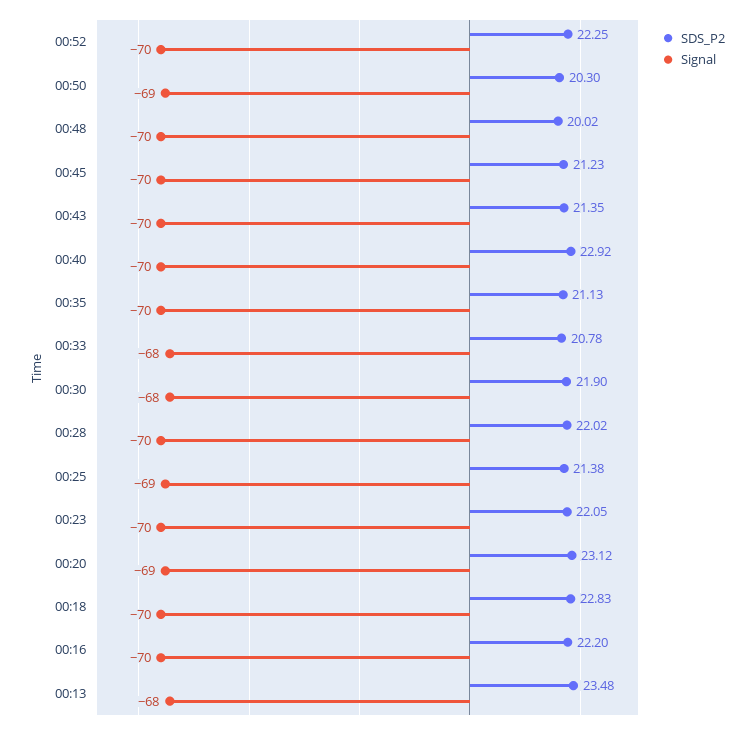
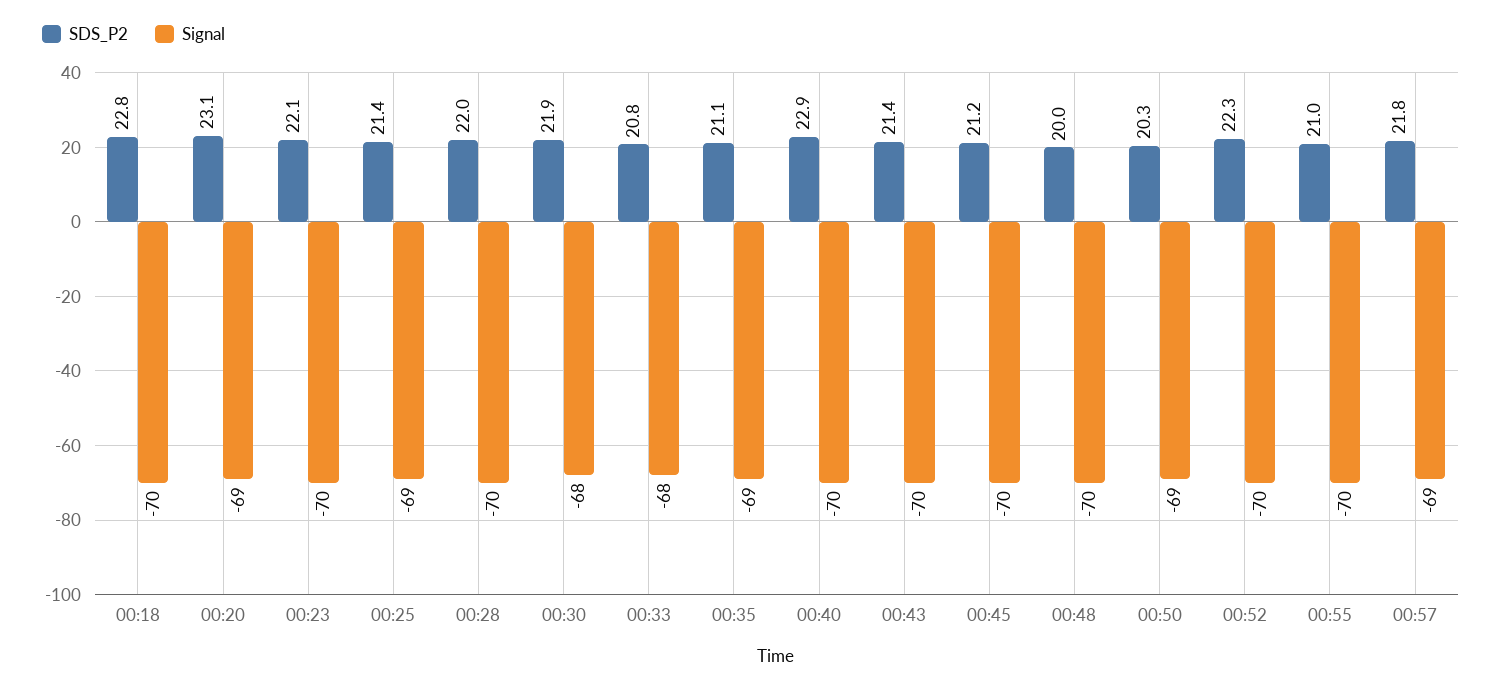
Signal, 00:35: -70 -> -69
SDS_P2, 00:16: 22.2 -> none
Signal, 00:16: -70 -> none
SDS_P2, 00:13: 23.48 -> none
Signal, 00:13: -68 -> none
SDS_P2, 00:55: none -> 21
Signal, 00:55: none -> -70
SDS_P2, 00:57: none -> 21.8
Signal, 00:57: none -> -69

